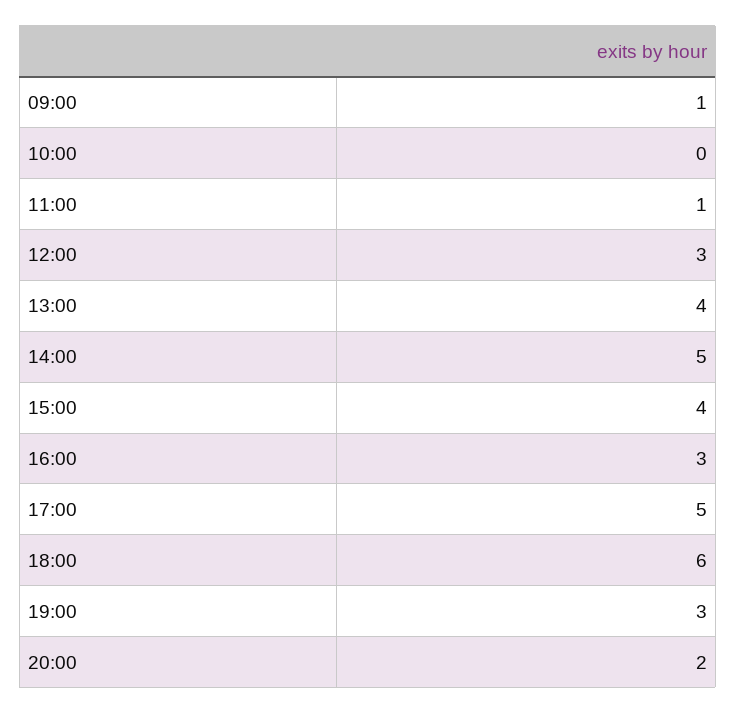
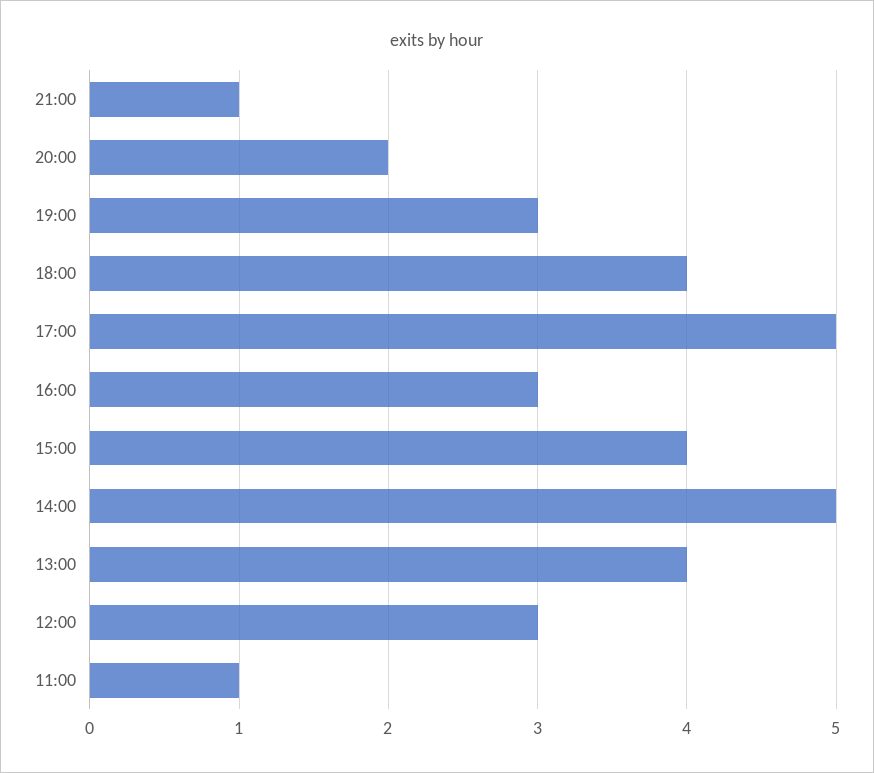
09:00: 1 -> none
10:00: 0 -> none
18:00: 6 -> 4
21:00: none -> 1

